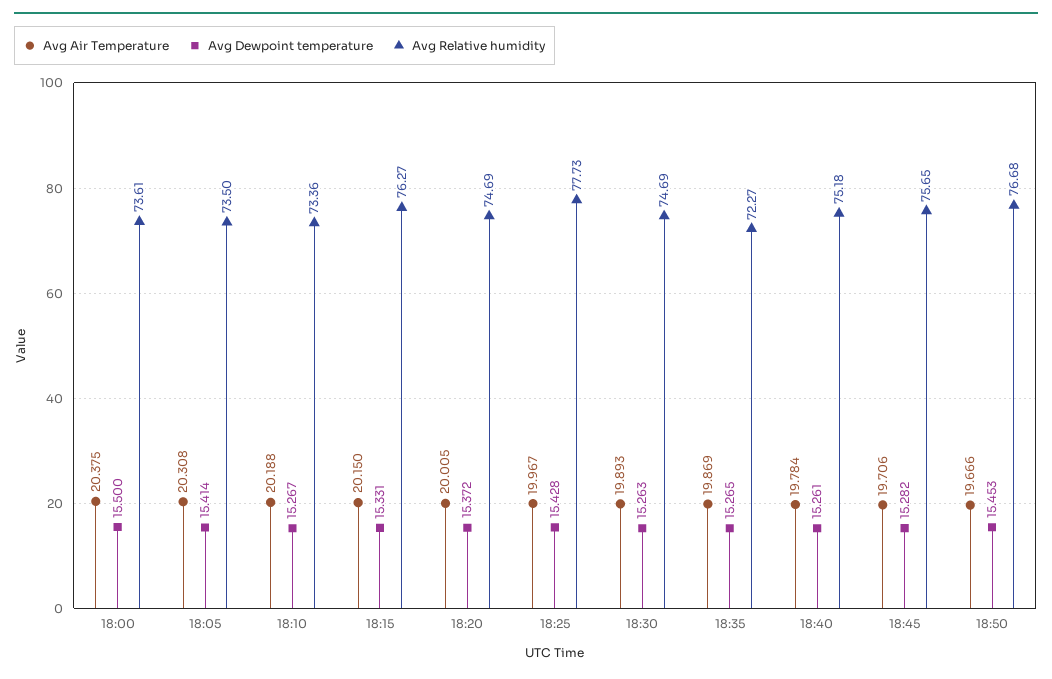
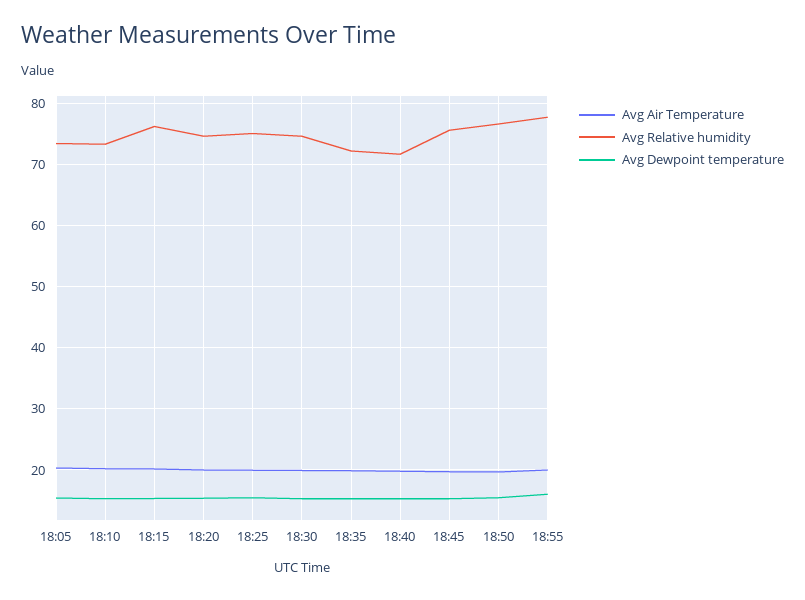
Avg Air Temperature, 18:00: 20.375 -> none
Avg Dewpoint temperature, 18:00: 15.5 -> none
Avg Relative humidity, 18:00: 73.61 -> none
Avg Relative humidity, 18:25: 77.73 -> 75
Avg Relative humidity, 18:40: 75.18 -> 72
Avg Air Temperature, 18:55: none -> 20
Avg Relative humidity, 18:55: none -> 78
Avg Dewpoint temperature, 18:55: none -> 16

